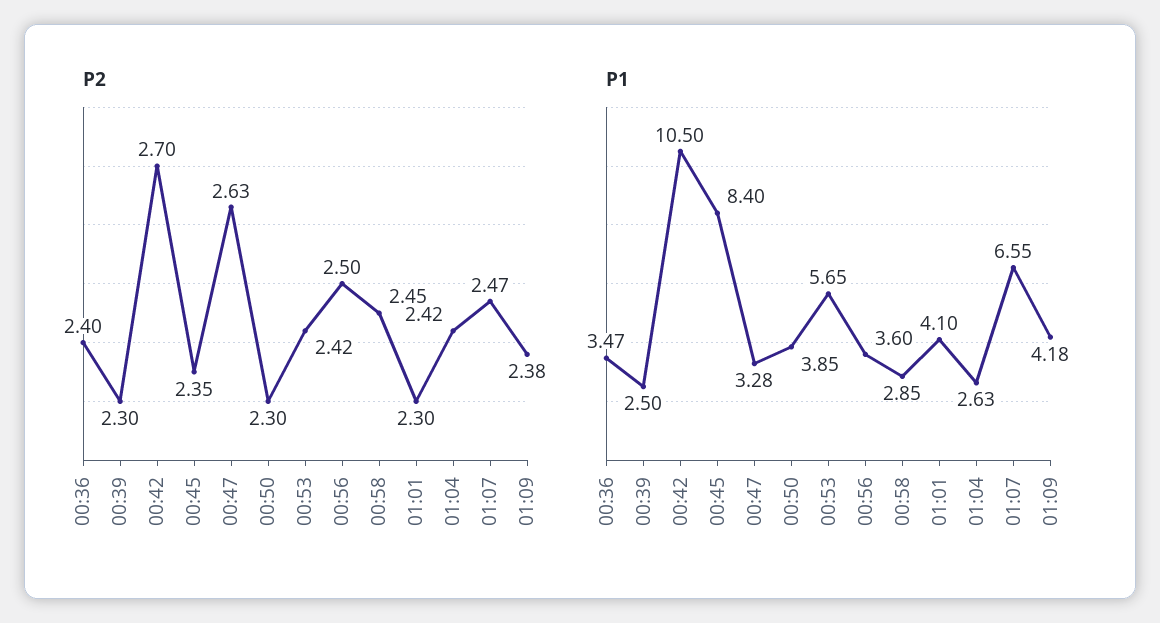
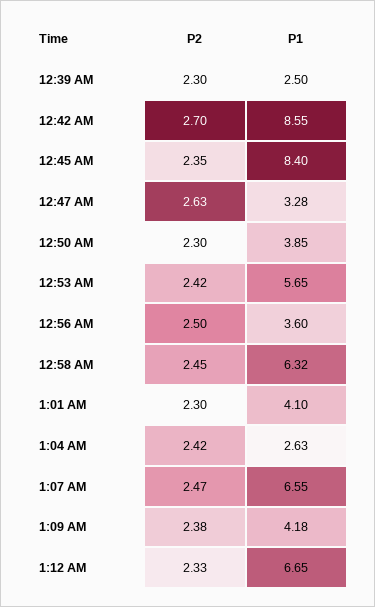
P2, 00:36: 2.4 -> none
P1, 00:36: 3.47 -> none
P1, 00:42: 10.5 -> 8.55
P1, 00:58: 2.85 -> 6.32
P2, 1:12 AM: none -> 2.33
P1, 1:12 AM: none -> 6.65

